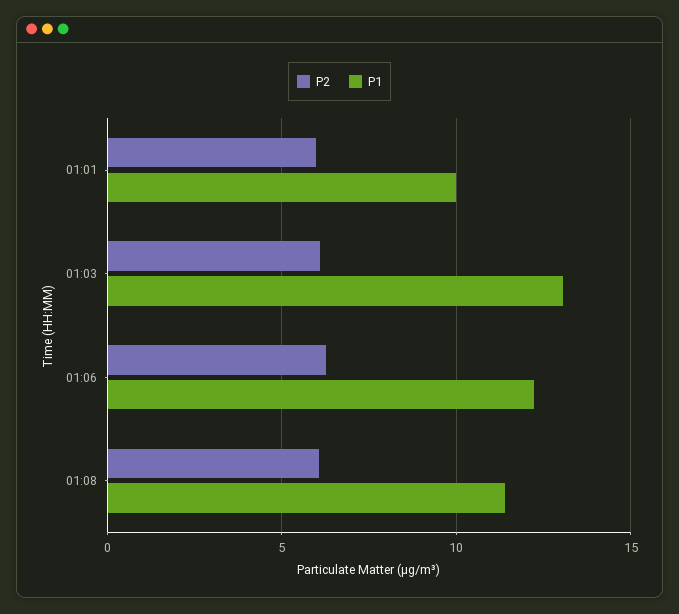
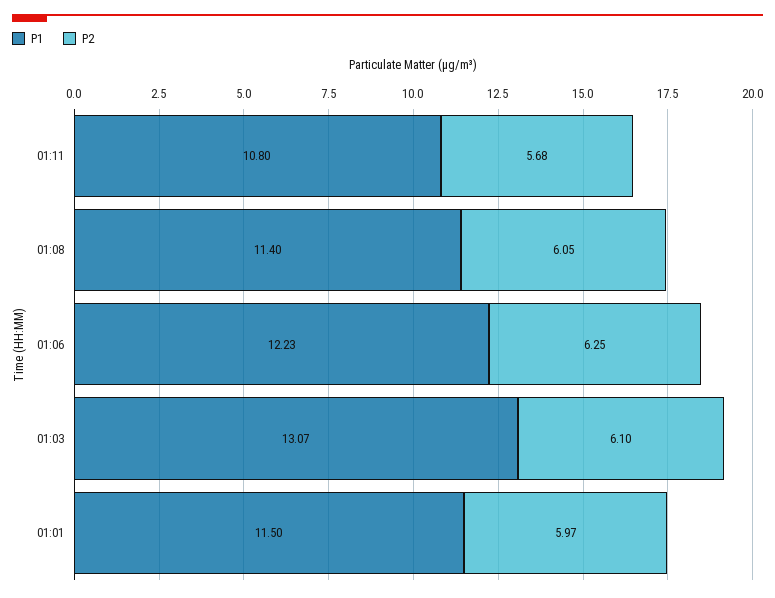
P1, 01:01: 10 -> 11.5
P1, 01:11: none -> 10.8
P2, 01:11: none -> 5.68

